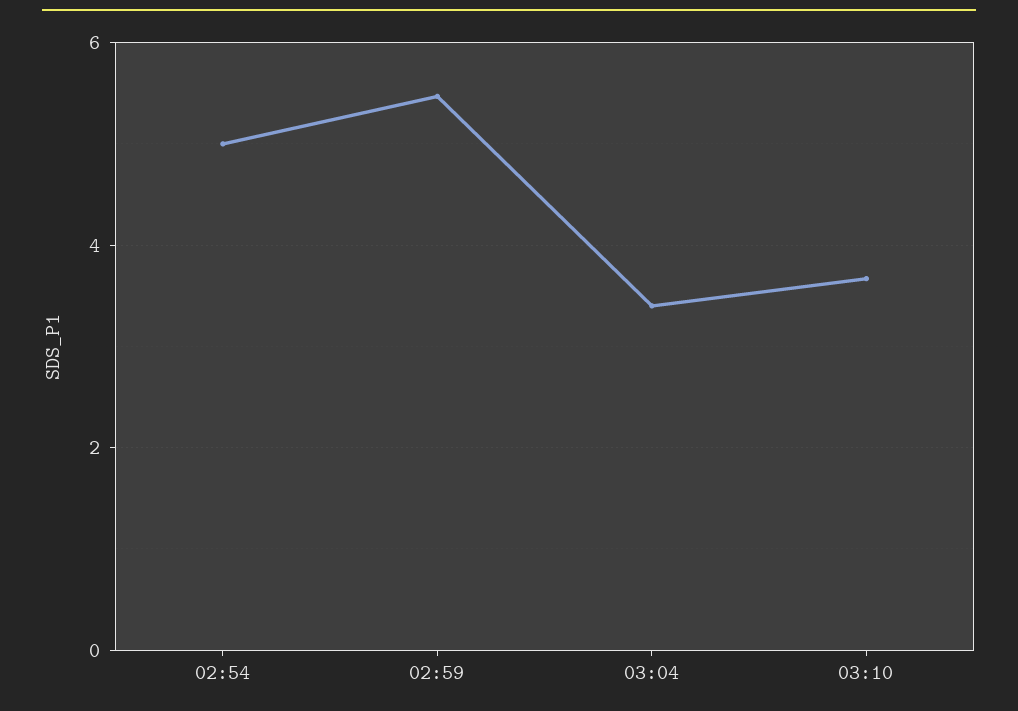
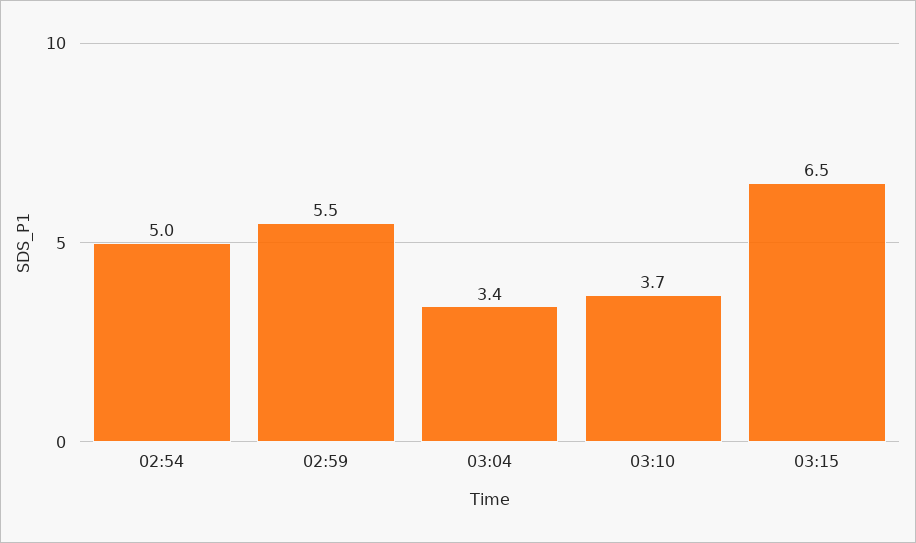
03:15: none -> 6.5

